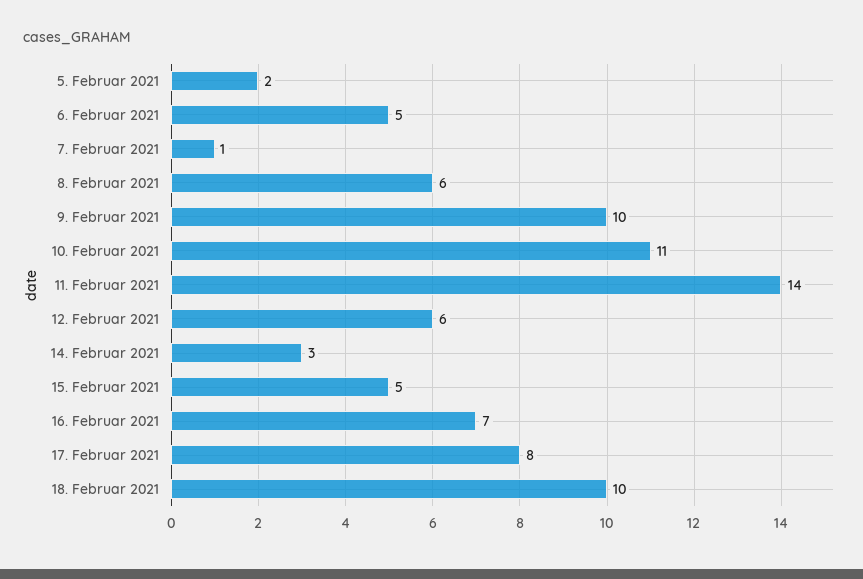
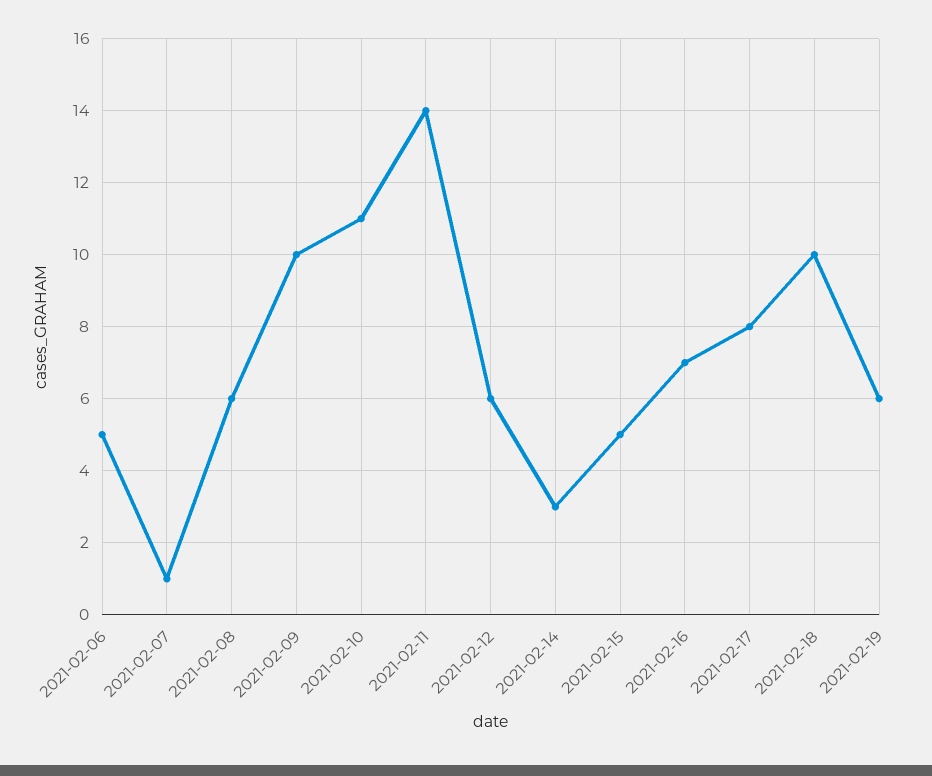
5. Februar 2021: 2 -> none
2021-02-19: none -> 6

